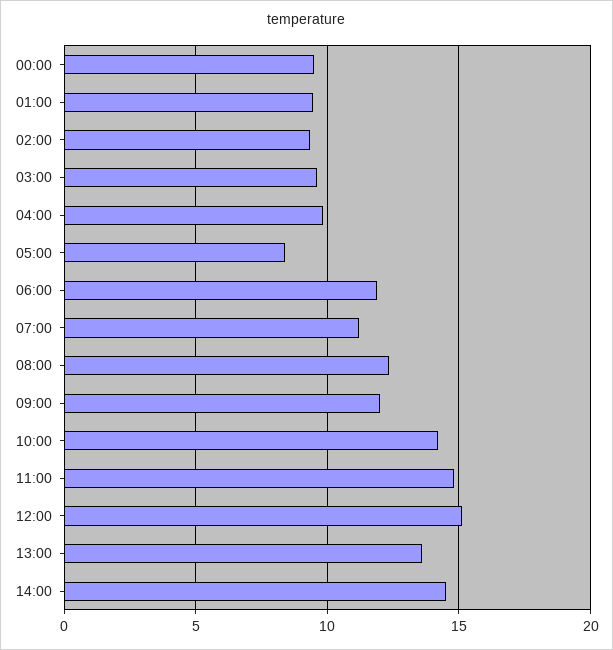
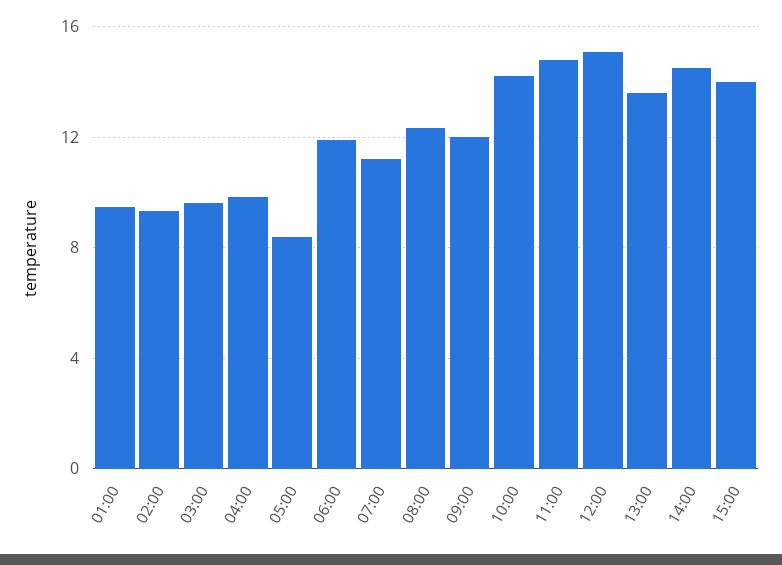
00:00: 9.5 -> none
15:00: none -> 14

